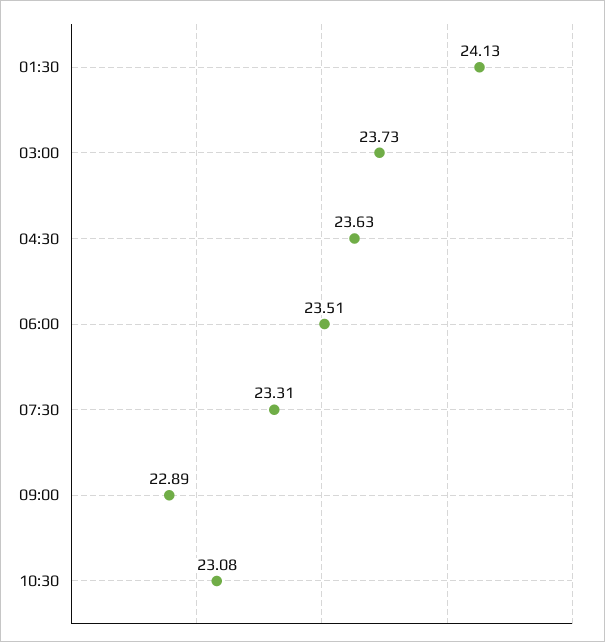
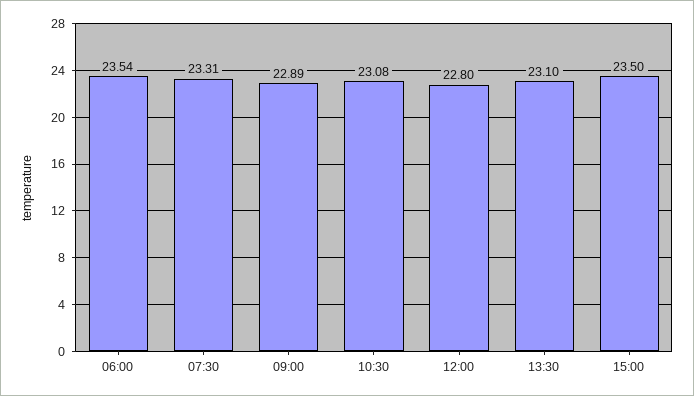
01:30: 24.13 -> none
03:00: 23.73 -> none
04:30: 23.63 -> none
06:00: 23.51 -> 23.54
12:00: none -> 22.8
13:30: none -> 23.1
15:00: none -> 23.5

